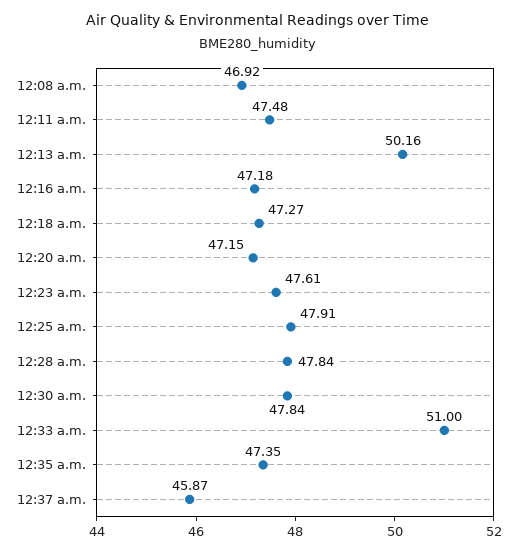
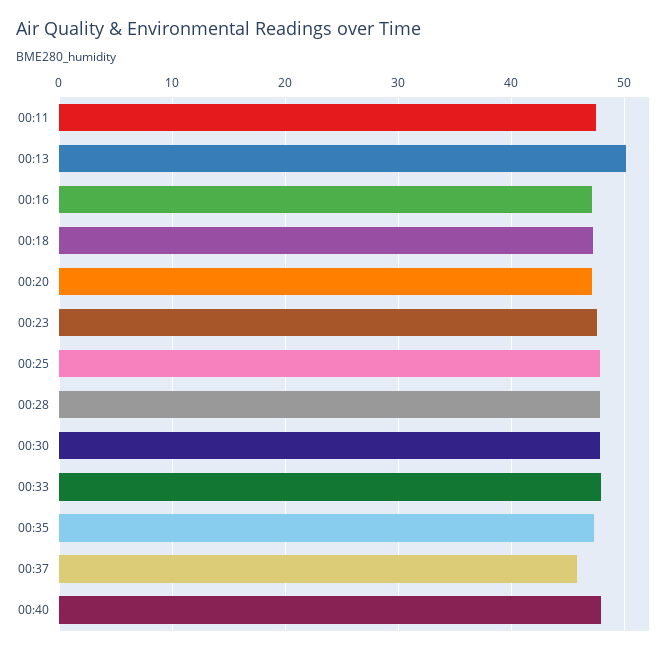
12:08 a.m.: 46.92 -> none
12:33 a.m.: 51 -> 48
00:40: none -> 48

